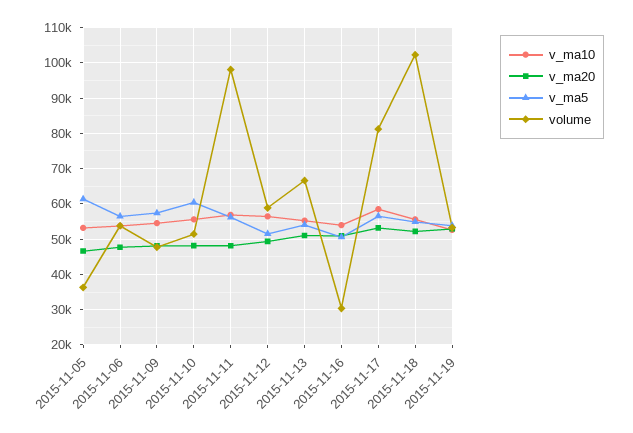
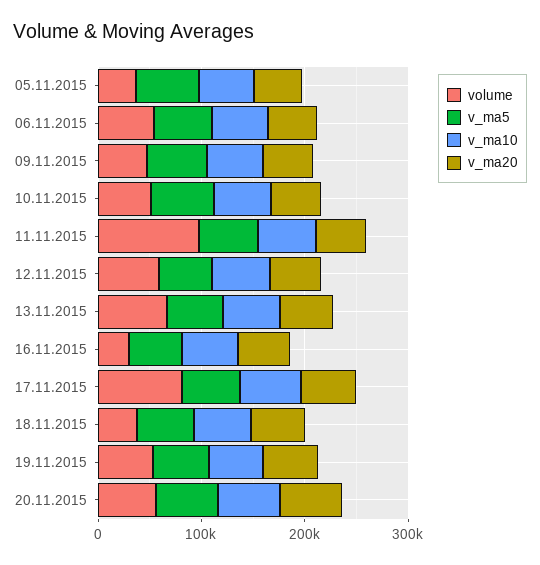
volume, 2015-11-18: 102000 -> 40000
volume, 20.11.2015: none -> 60000
v_ma5, 20.11.2015: none -> 60000
v_ma10, 20.11.2015: none -> 60000
v_ma20, 20.11.2015: none -> 60000

